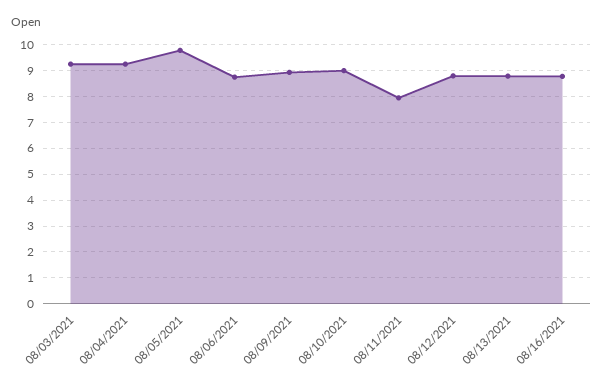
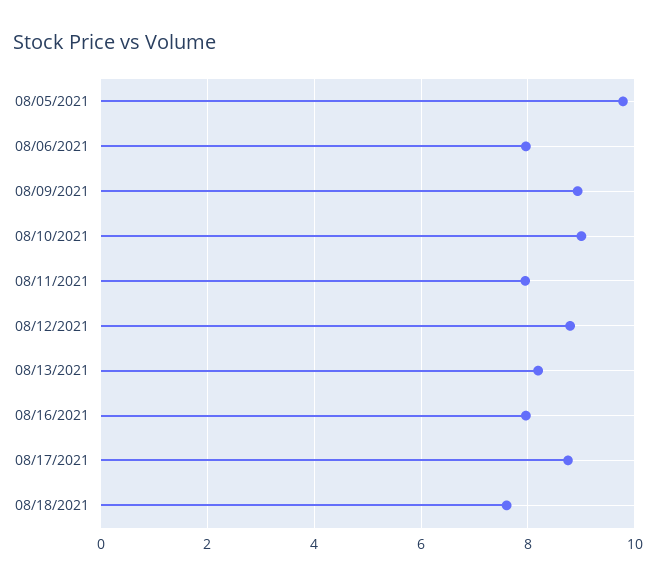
08/03/2021: 9.25 -> none
08/04/2021: 9.25 -> none
08/06/2021: 8.75 -> 8
08/13/2021: 8.75 -> 8.2
08/16/2021: 8.75 -> 8
08/17/2021: none -> 8.8
08/18/2021: none -> 7.6

